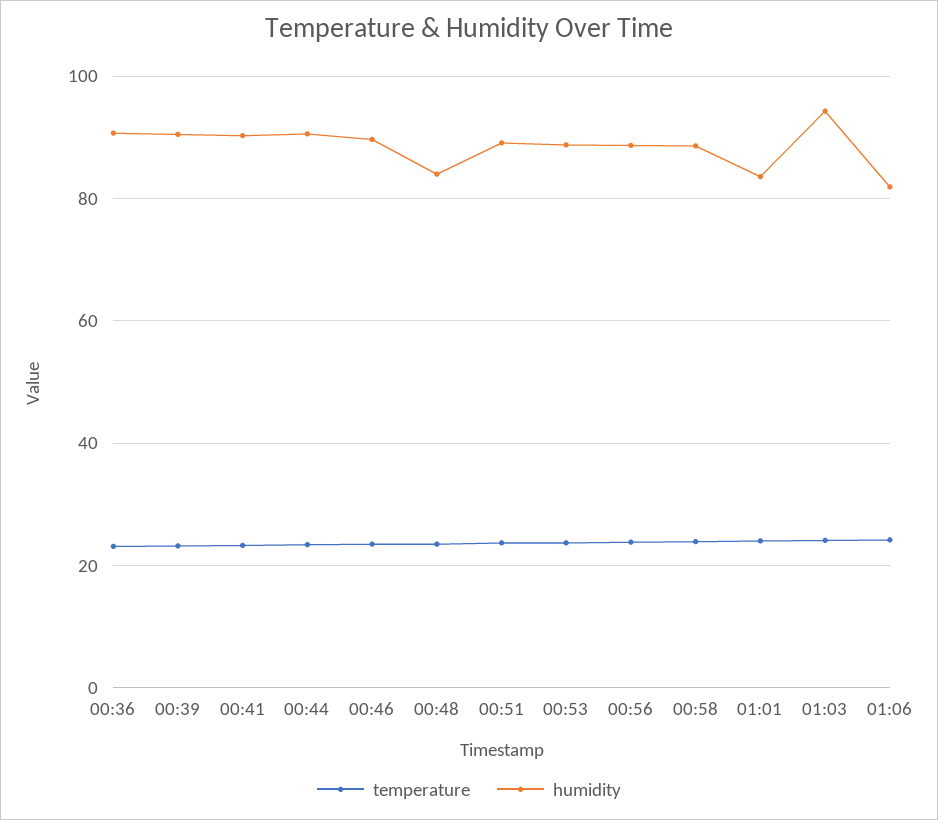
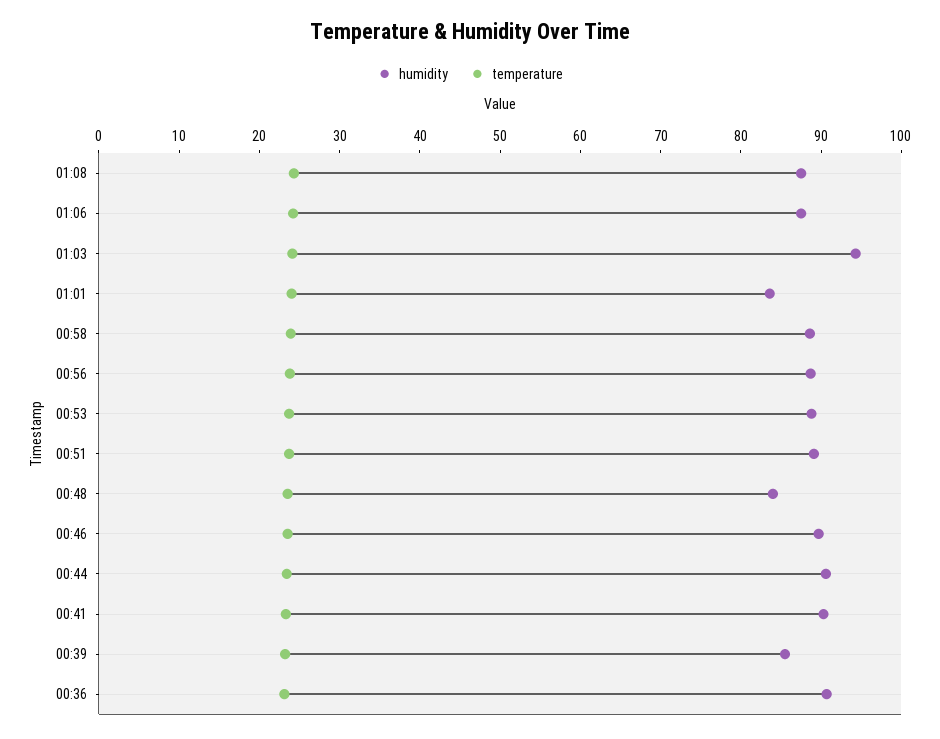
humidity, 00:39: 90 -> 86
humidity, 01:06: 82 -> 88
humidity, 01:08: none -> 88
temperature, 01:08: none -> 24

